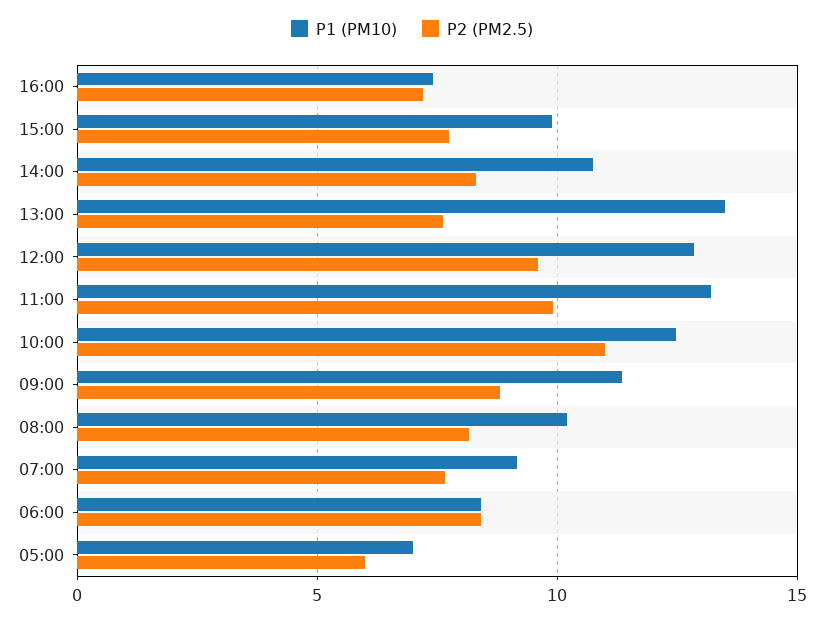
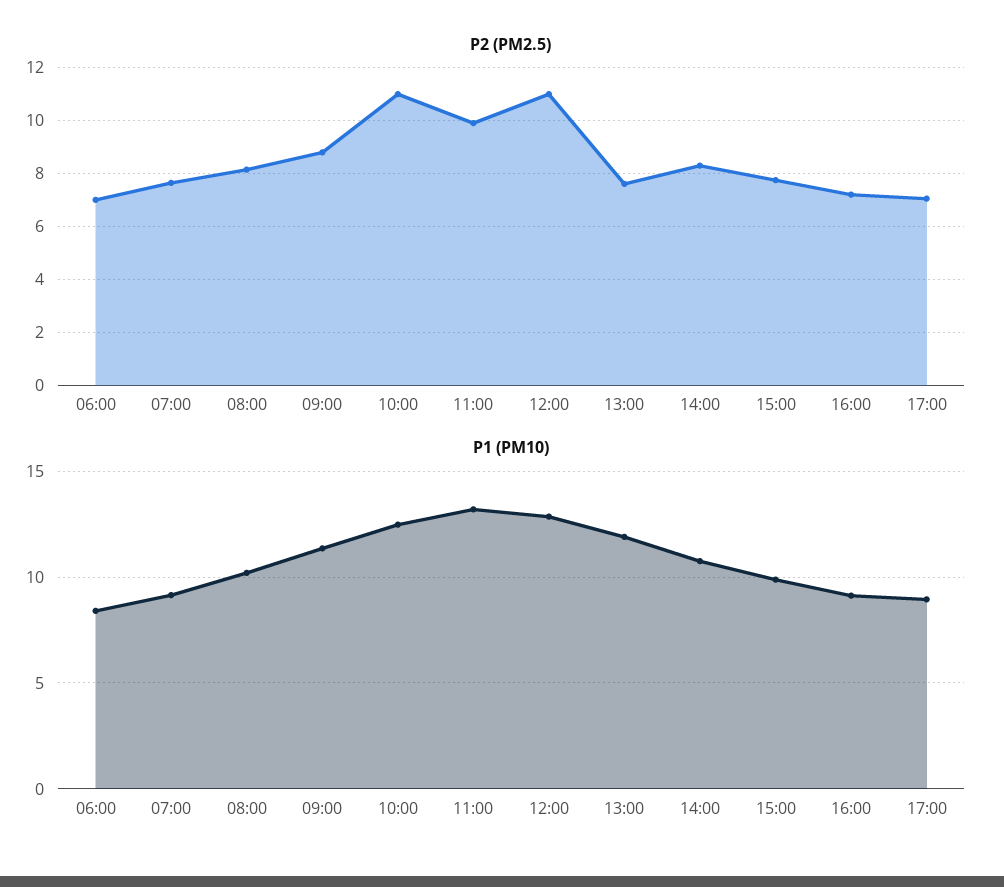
P1 (PM10), 16:00: 7.5 -> 9
P1 (PM10), 13:00: 13.5 -> 12
P2 (PM2.5), 12:00: 9.5 -> 11
P2 (PM2.5), 06:00: 8.5 -> 7
P1 (PM10), 05:00: 7 -> none
P2 (PM2.5), 05:00: 6 -> none
P2 (PM2.5), 17:00: none -> 7
P1 (PM10), 17:00: none -> 9

